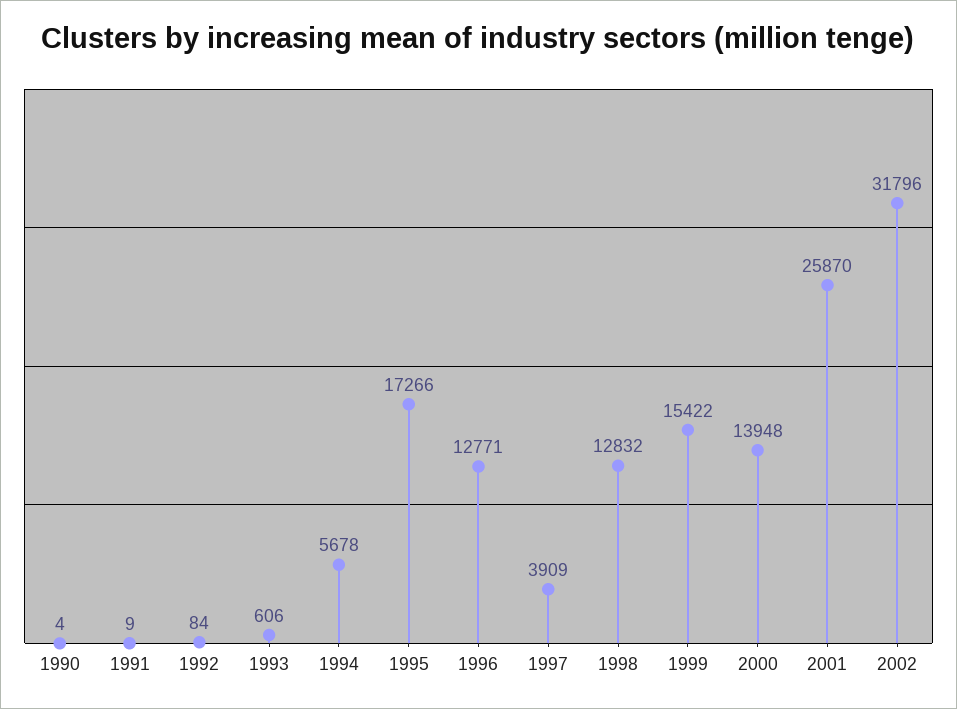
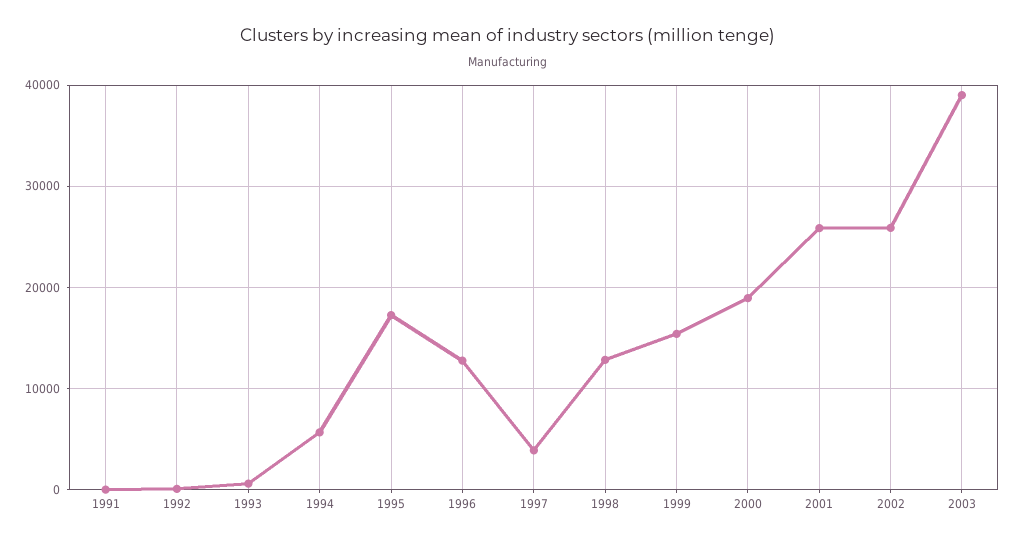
1990: 4 -> none
2000: 13948 -> 19000
2002: 31796 -> 26000
2003: none -> 39000

